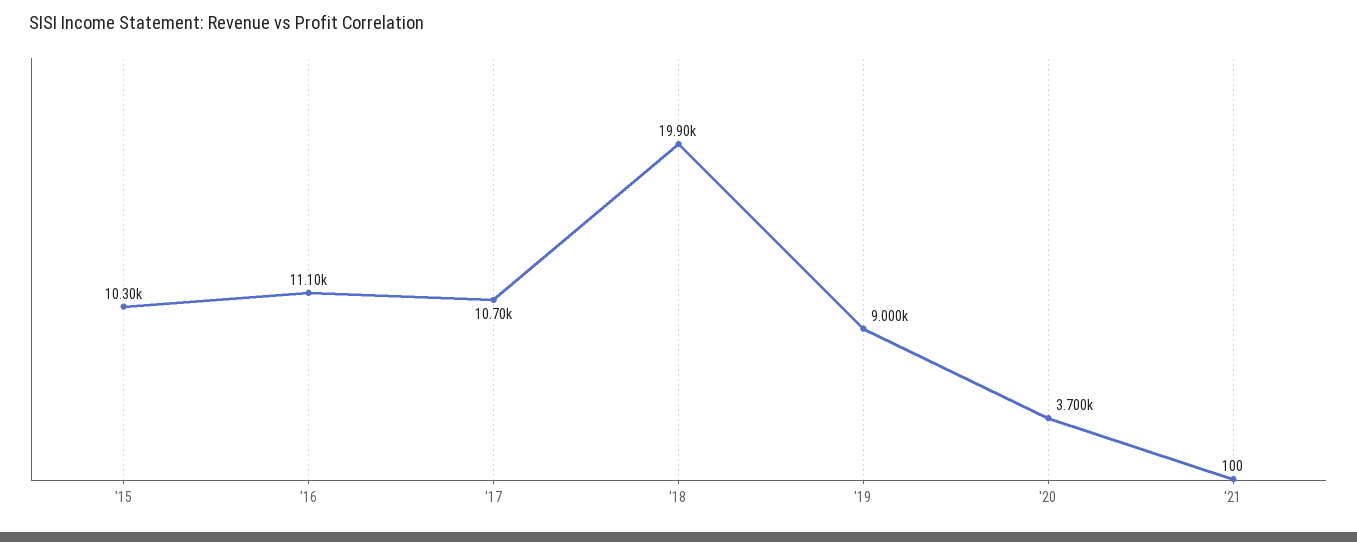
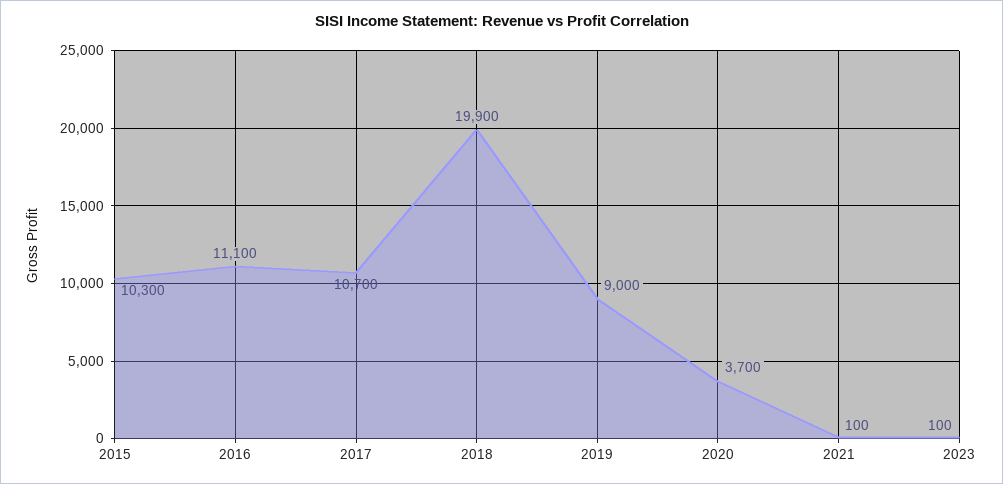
2023: none -> 100

